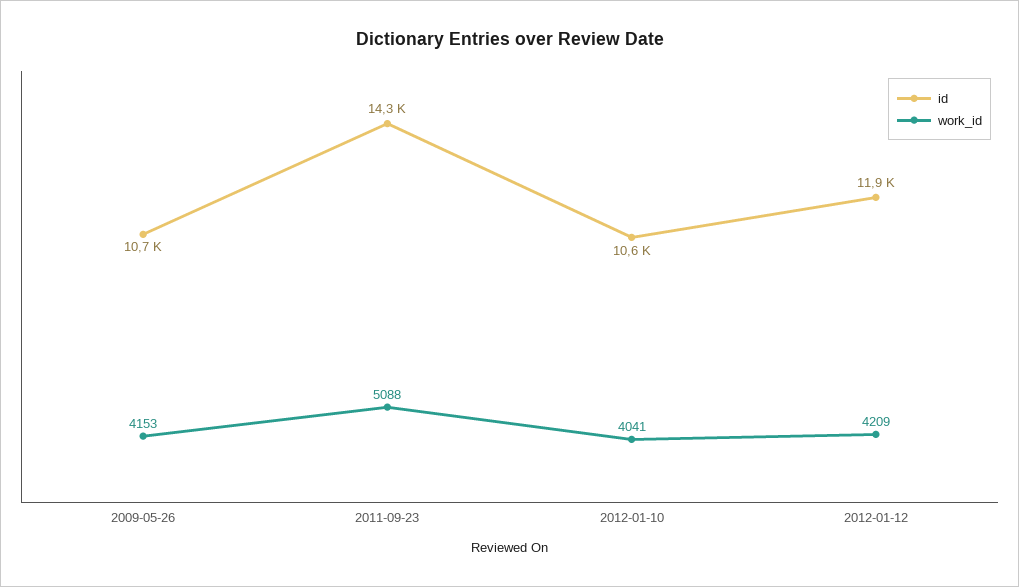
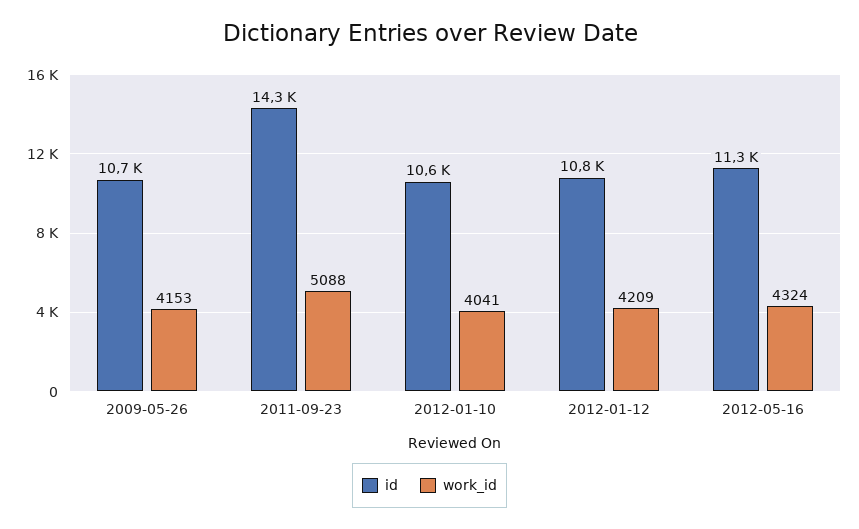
id, 2012-01-12: 11900 -> 10800
id, 2012-05-16: none -> 11300
work_id, 2012-05-16: none -> 4324

